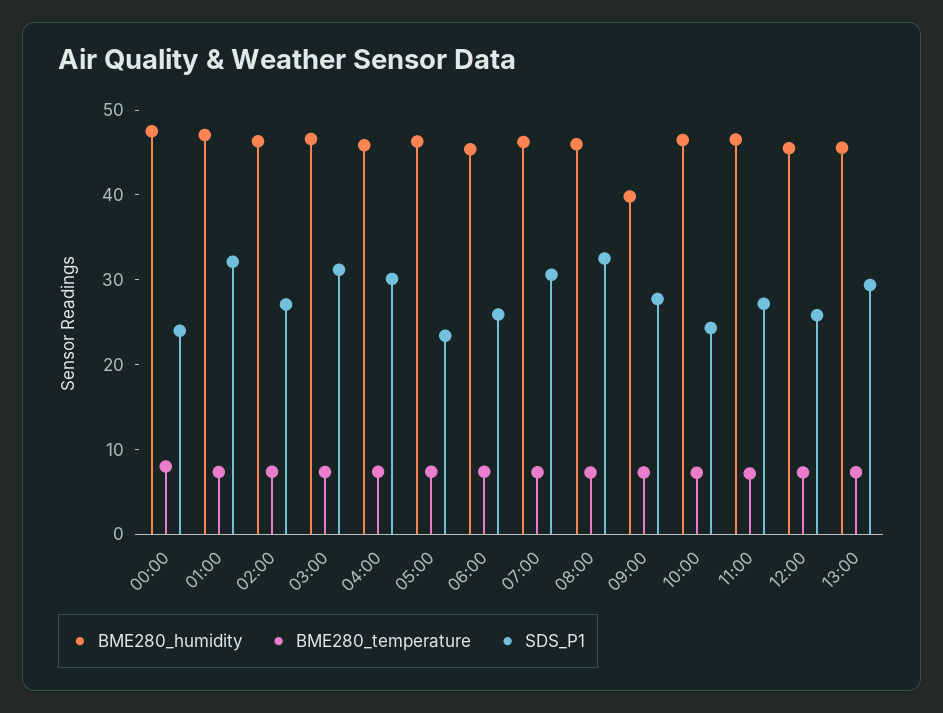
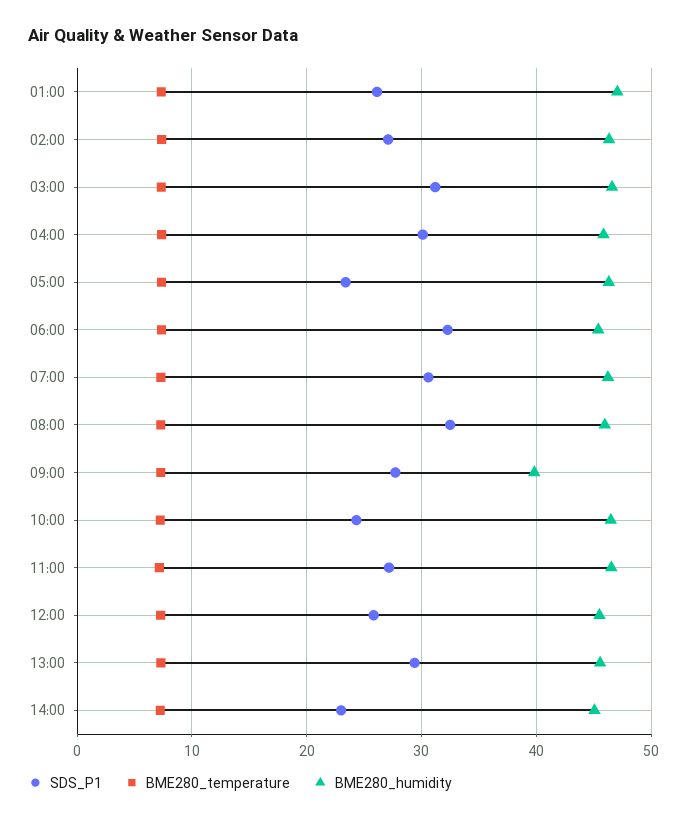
BME280_humidity, 00:00: 48 -> none
BME280_temperature, 00:00: 8 -> none
SDS_P1, 00:00: 24 -> none
SDS_P1, 01:00: 32 -> 26
SDS_P1, 06:00: 26 -> 32
SDS_P1, 14:00: none -> 23
BME280_temperature, 14:00: none -> 7
BME280_humidity, 14:00: none -> 45

